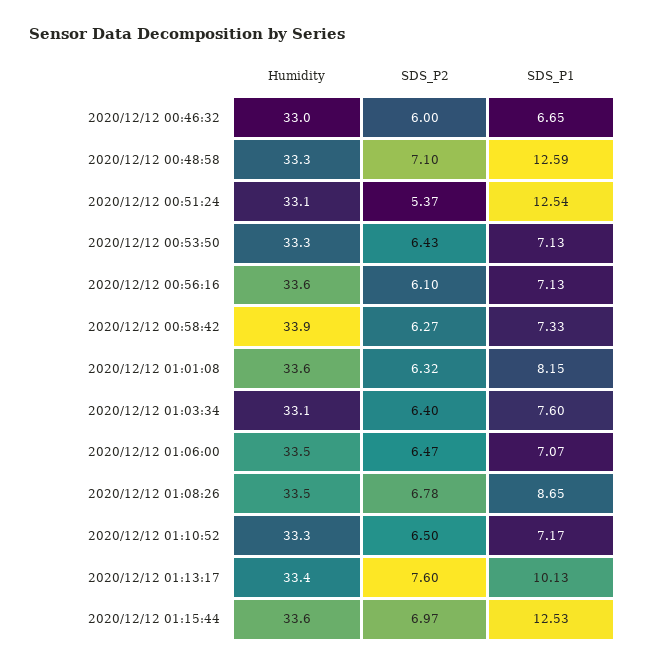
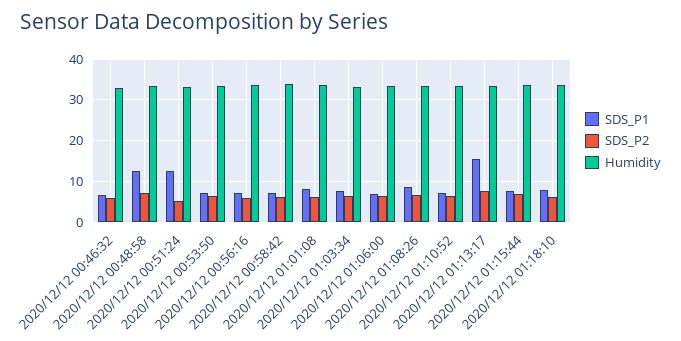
SDS_P1, 2020/12/12 01:13:17: 10.13 -> 16
SDS_P1, 2020/12/12 01:15:44: 12.53 -> 8
SDS_P1, 2020/12/12 01:18:10: none -> 8
SDS_P2, 2020/12/12 01:18:10: none -> 6
Humidity, 2020/12/12 01:18:10: none -> 34

